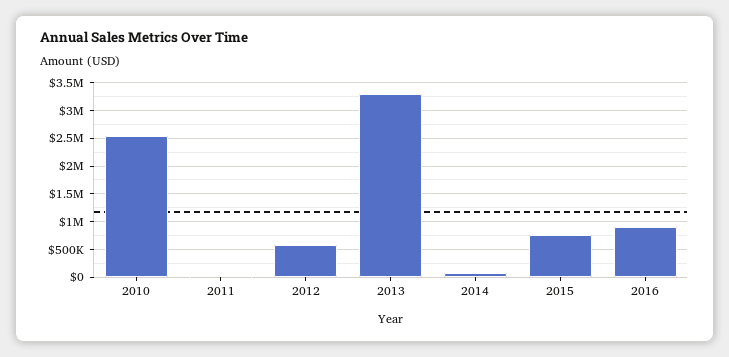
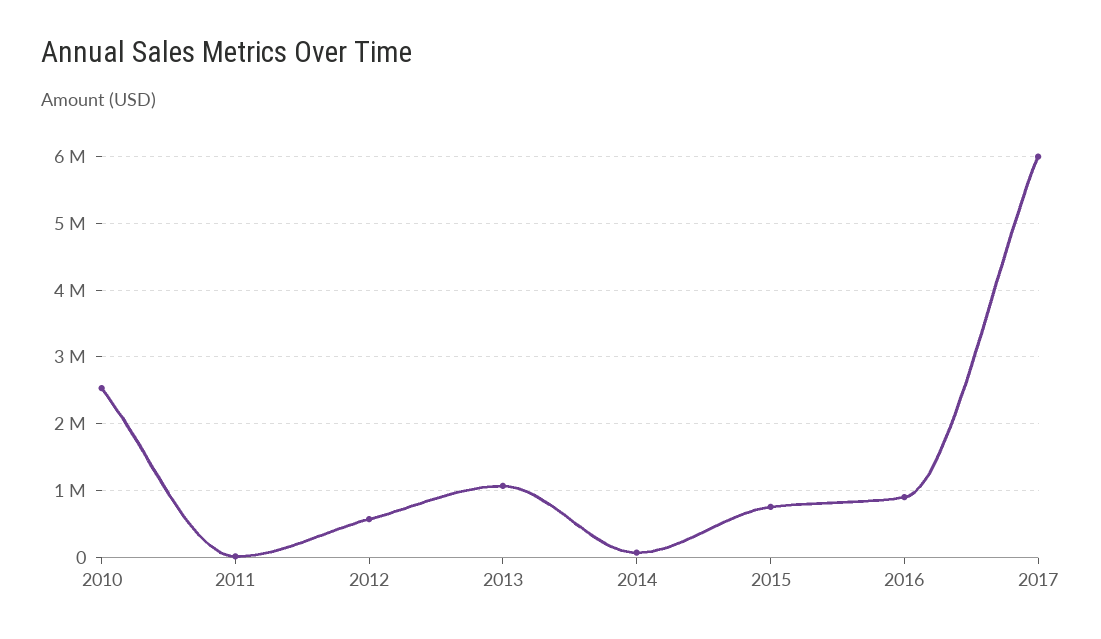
2013: 3250000 -> 1100000
2017: none -> 6000000

